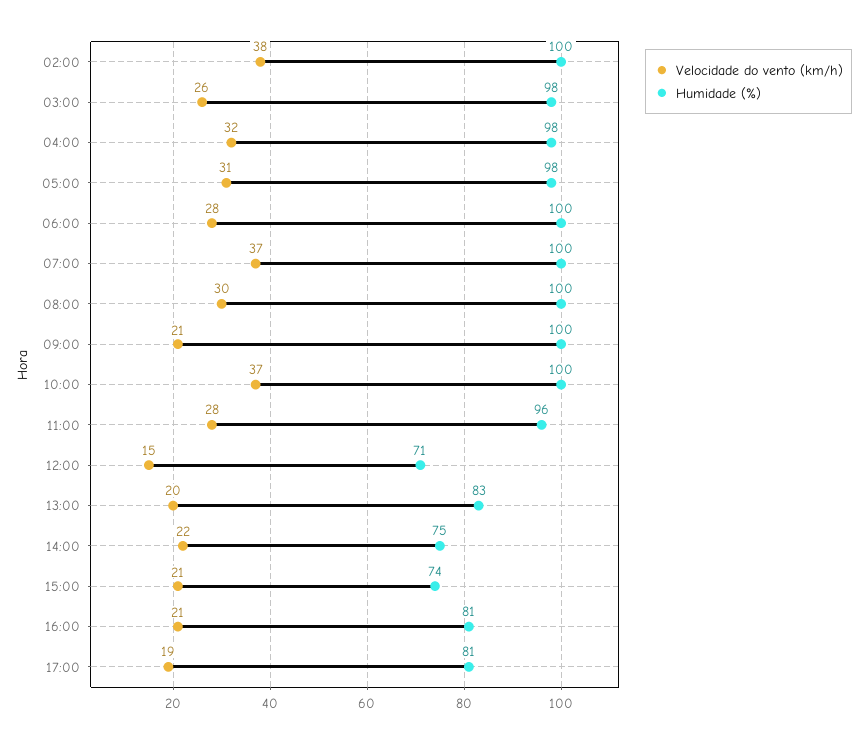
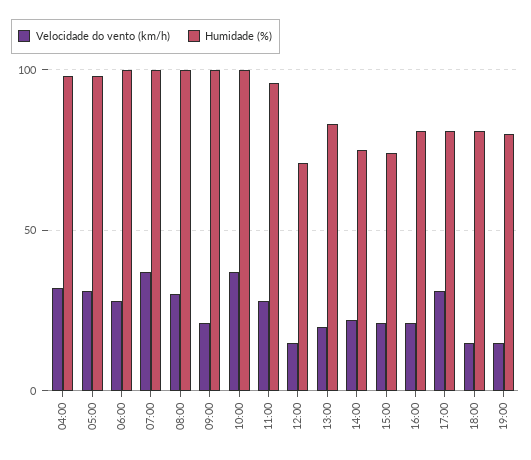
Velocidade do vento (km/h), 02:00: 38 -> none
Humidade (%), 02:00: 100 -> none
Velocidade do vento (km/h), 03:00: 26 -> none
Humidade (%), 03:00: 98 -> none
Velocidade do vento (km/h), 17:00: 19 -> 30
Velocidade do vento (km/h), 18:00: none -> 15
Humidade (%), 18:00: none -> 80
Velocidade do vento (km/h), 19:00: none -> 15
Humidade (%), 19:00: none -> 80

